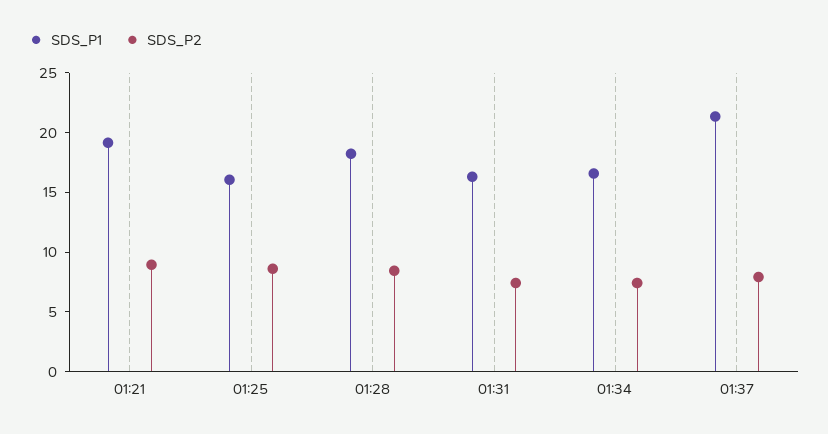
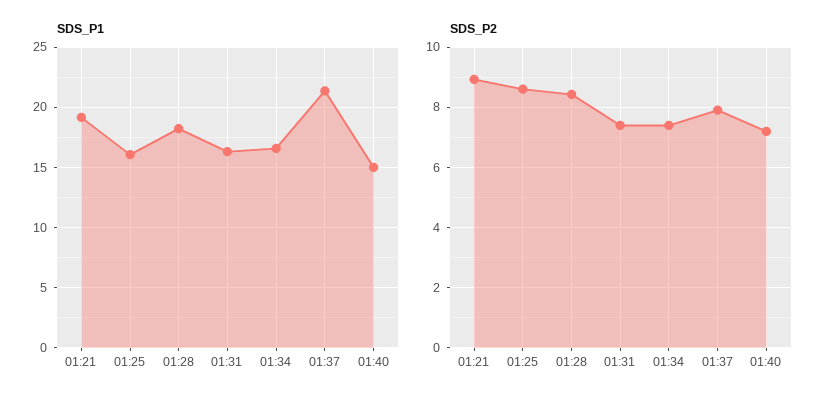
SDS_P1, 01:40: none -> 15
SDS_P2, 01:40: none -> 7.2

